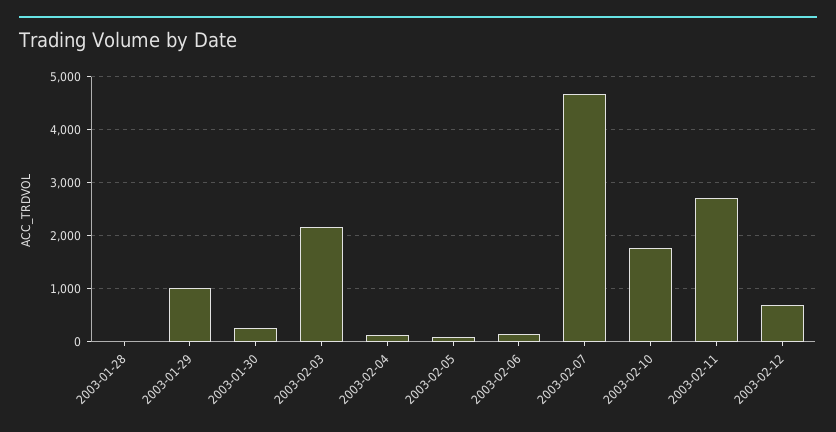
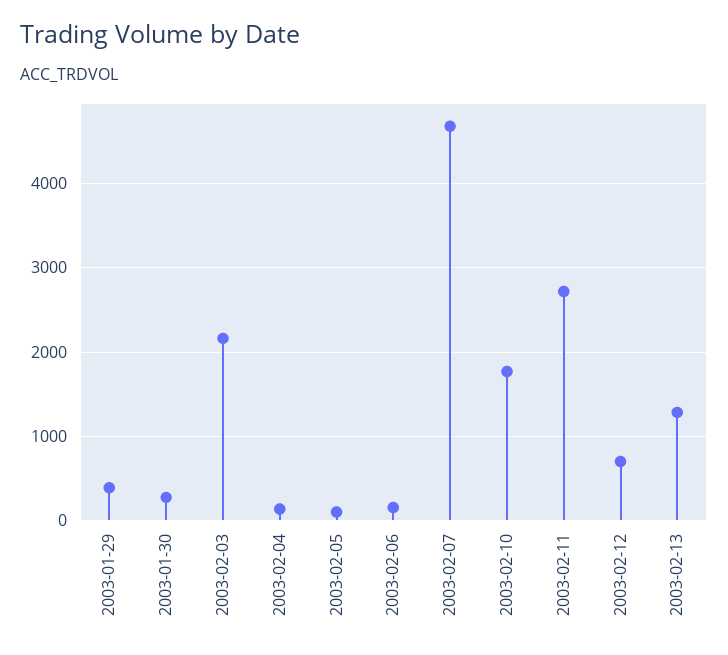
2003-01-28: 0 -> none
2003-01-29: 1000 -> 400
2003-02-13: none -> 1300

